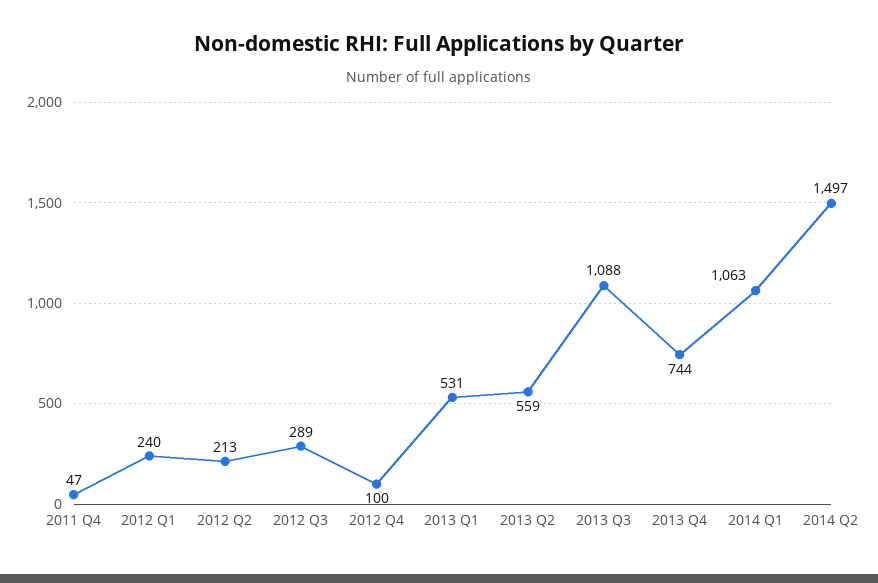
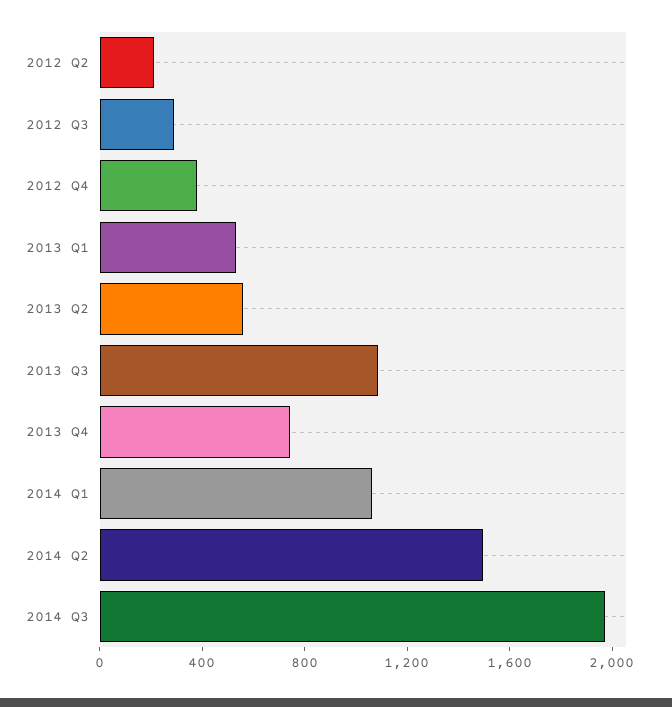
2011 Q4: 47 -> none
2012 Q1: 240 -> none
2012 Q4: 100 -> 400
2014 Q3: none -> 2000

